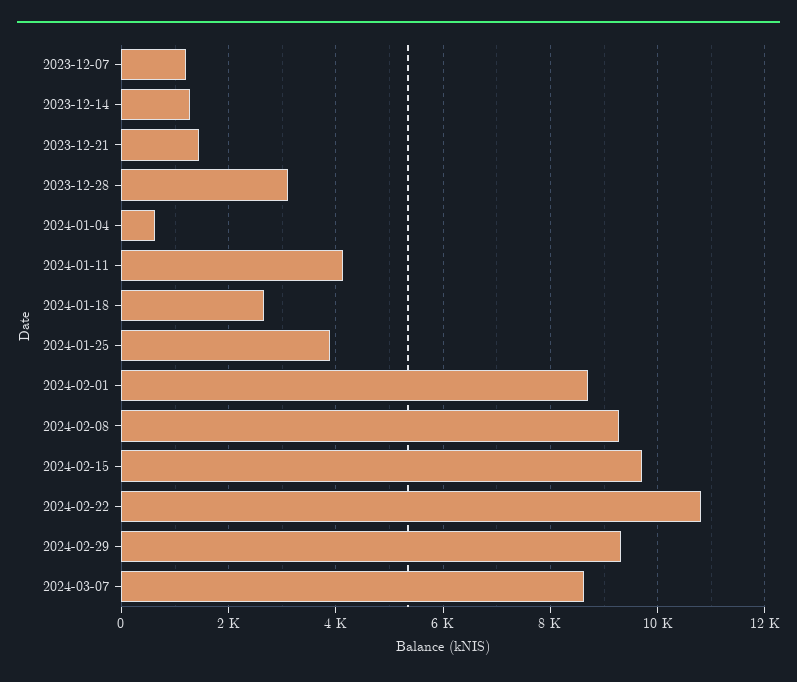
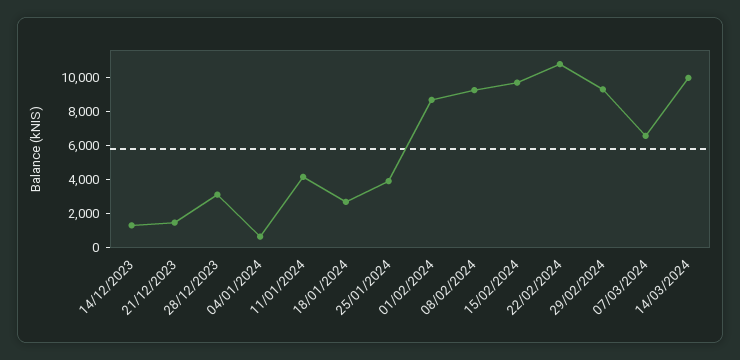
2023-12-07: 1200 -> none
2024-03-07: 8600 -> 6500
14/03/2024: none -> 10000

